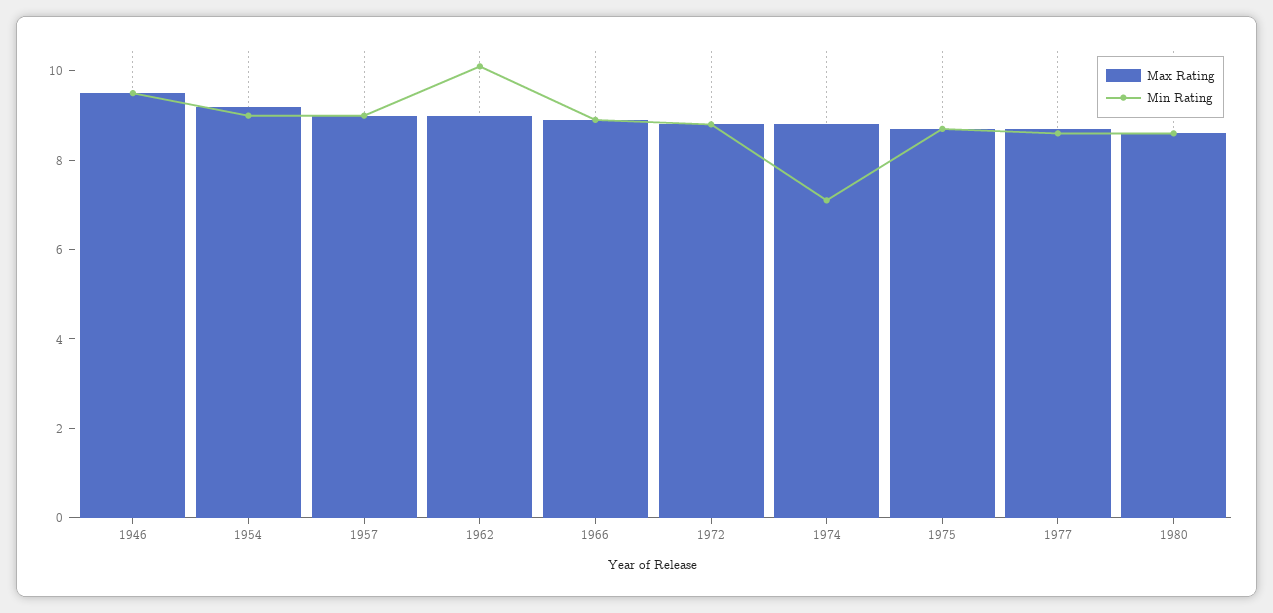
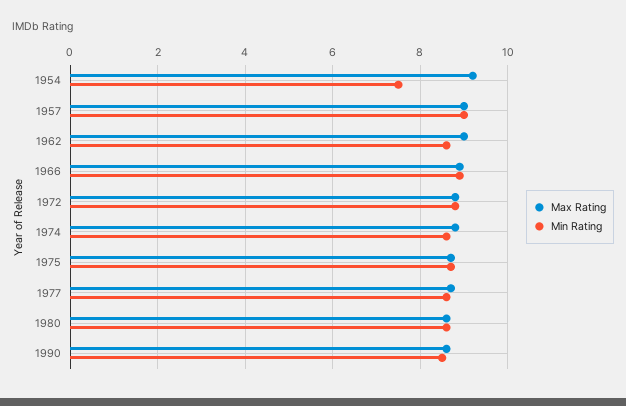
Max Rating, 1946: 9.5 -> none
Min Rating, 1946: 9.5 -> none
Min Rating, 1954: 9 -> 7.5
Min Rating, 1962: 10 -> 8.5
Min Rating, 1974: 7 -> 8.5
Max Rating, 1990: none -> 8.5
Min Rating, 1990: none -> 8.5

